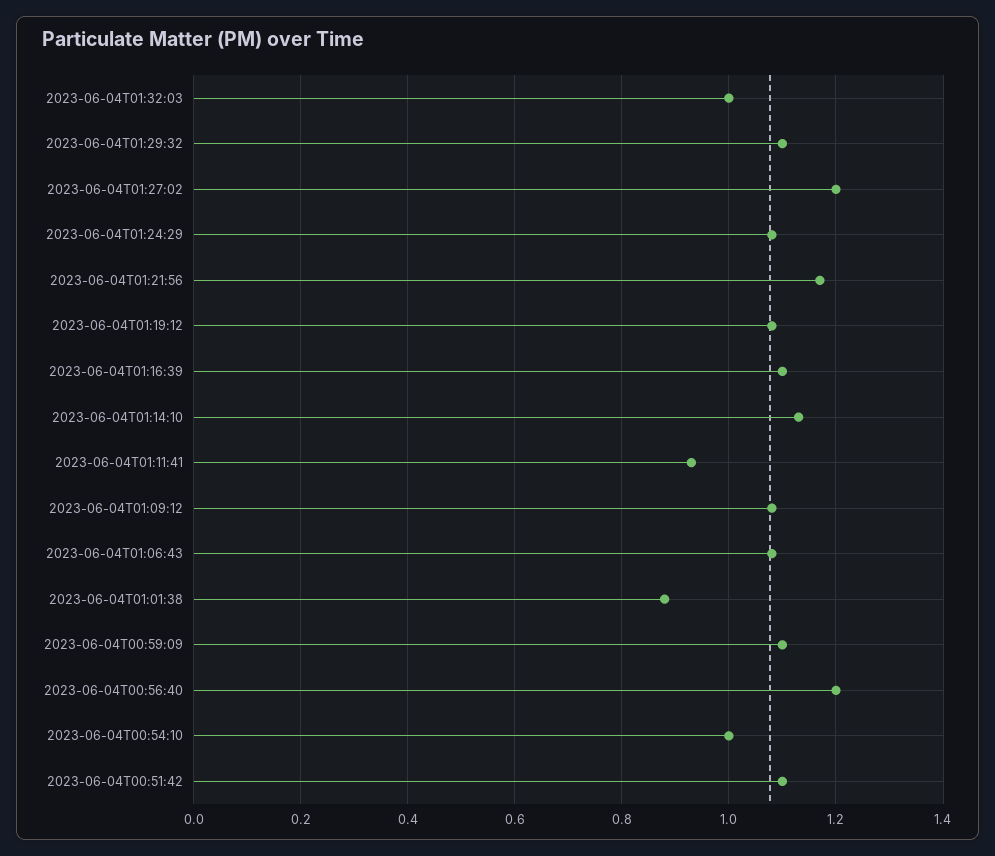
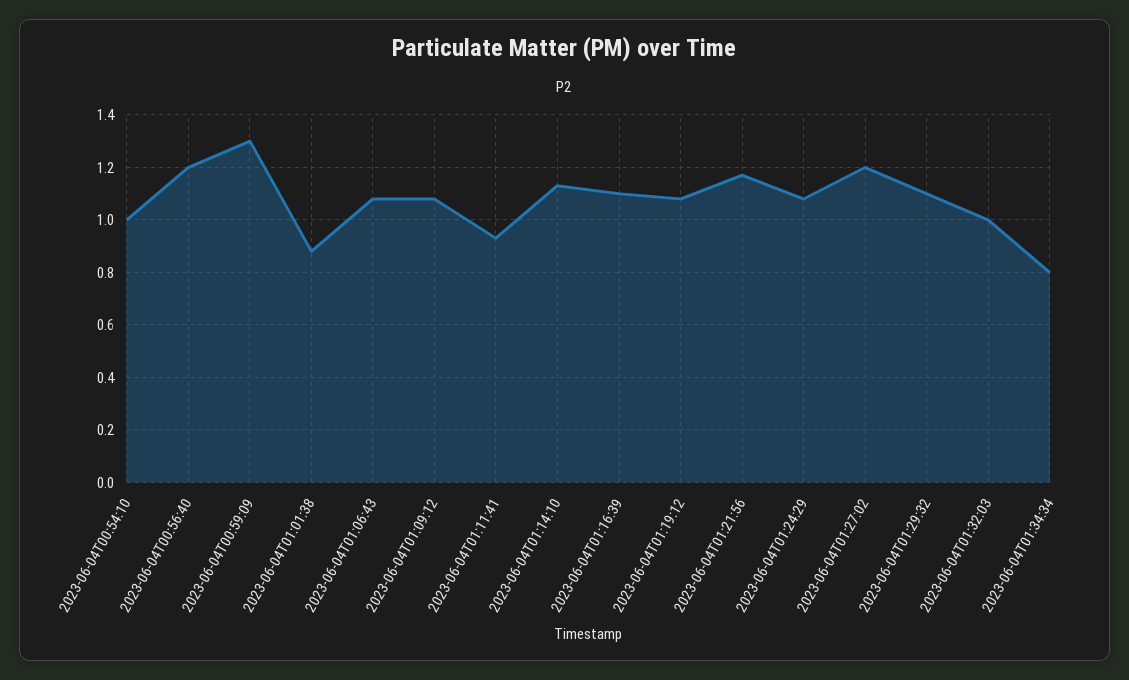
2023-06-04T00:59:09: 1.1 -> 1.3
2023-06-04T00:51:42: 1.1 -> none
2023-06-04T01:34:34: none -> 0.8

